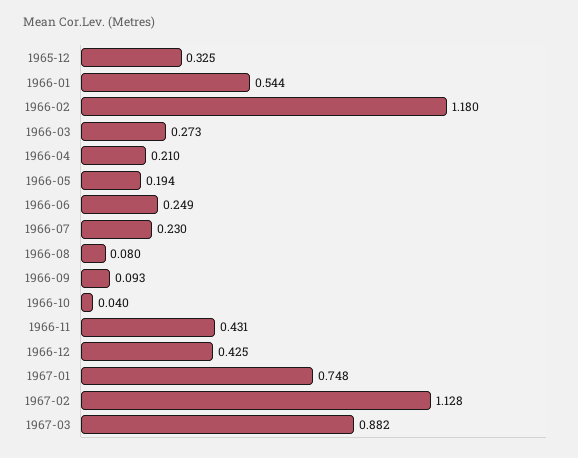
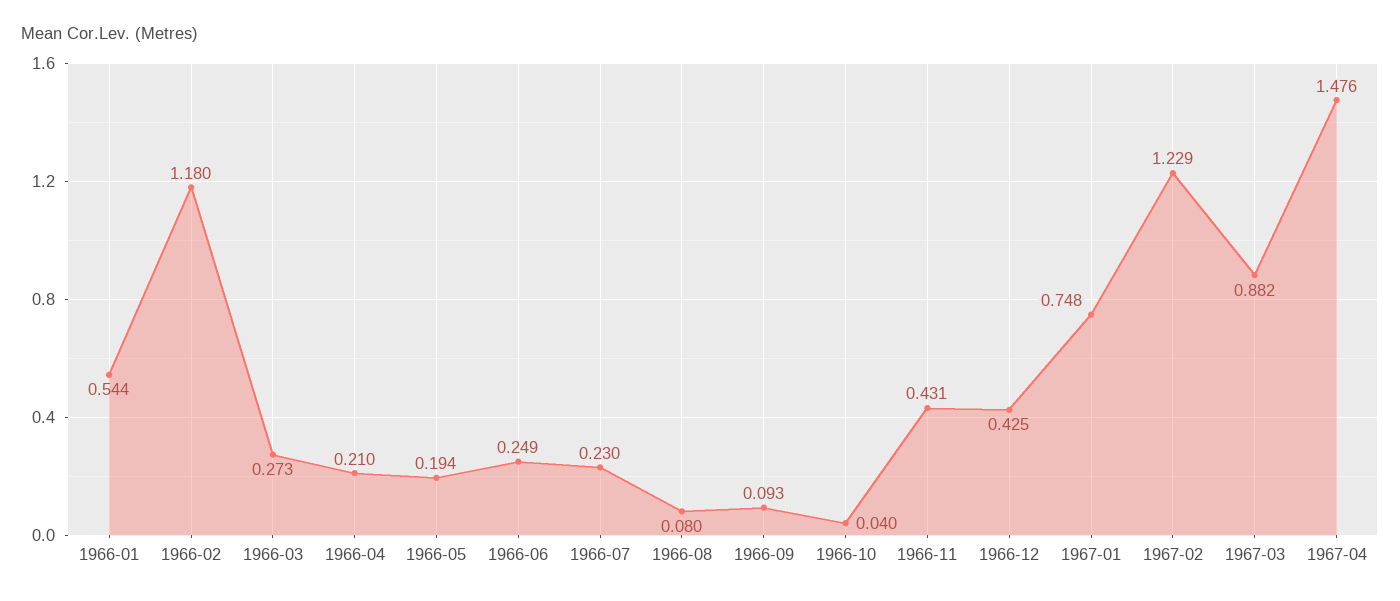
1965-12: 0.325 -> none
1967-02: 1.128 -> 1.229
1967-04: none -> 1.476

